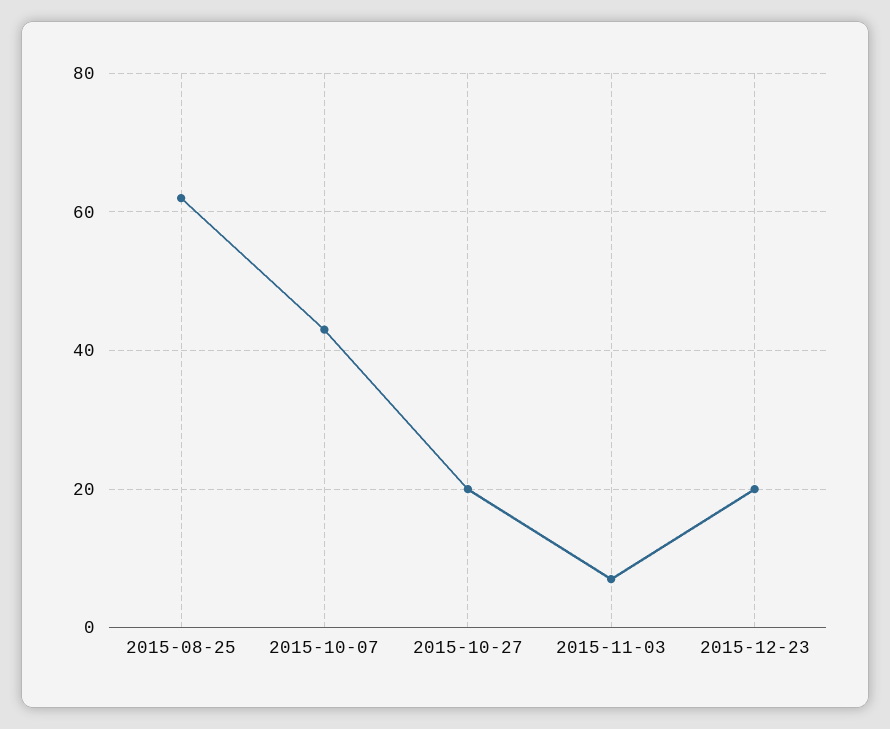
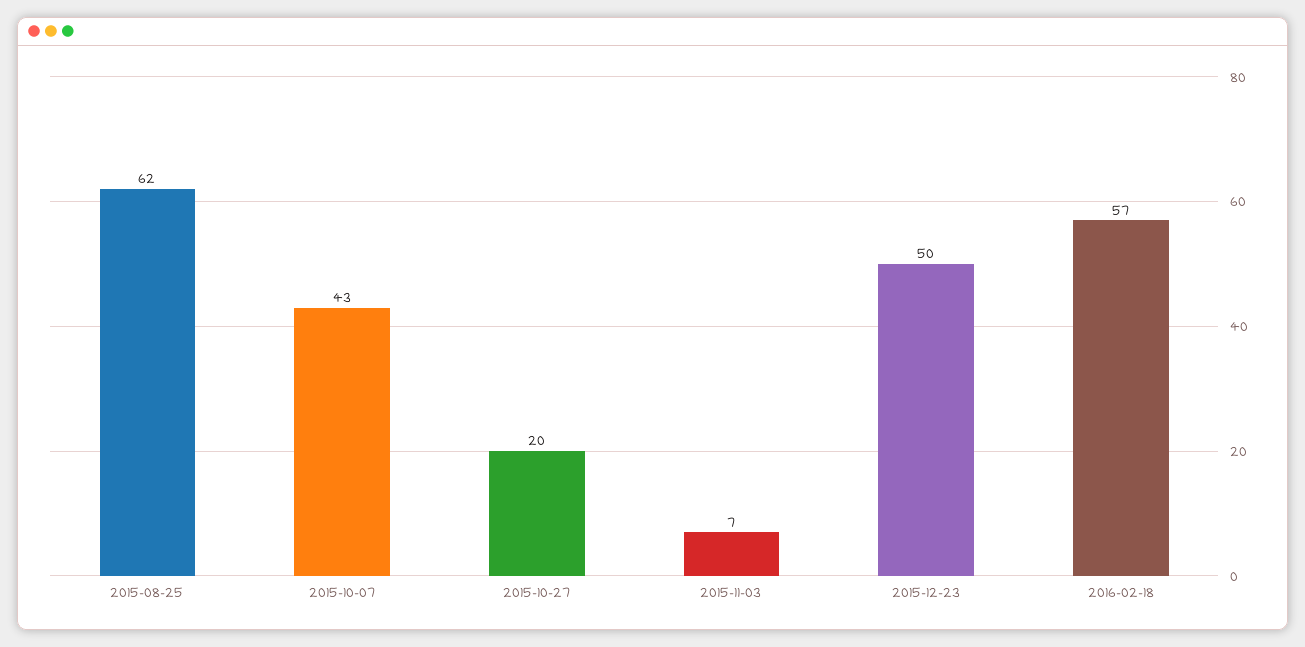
2015-12-23: 20 -> 50
2016-02-18: none -> 57

